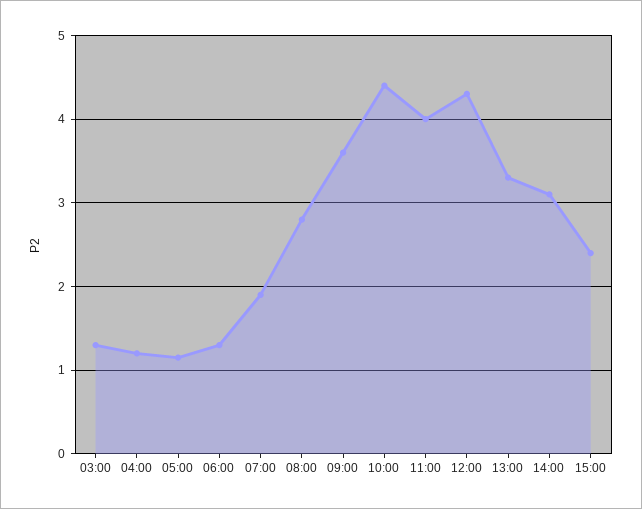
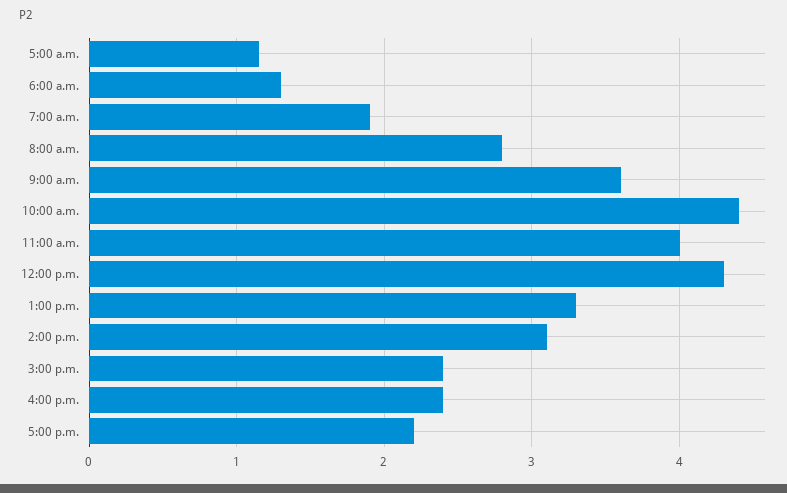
03:00: 1.3 -> none
04:00: 1.2 -> none
4:00 p.m.: none -> 2.4
5:00 p.m.: none -> 2.2

